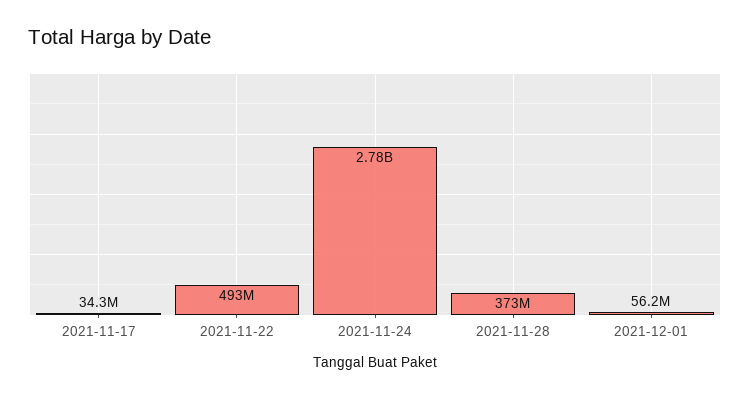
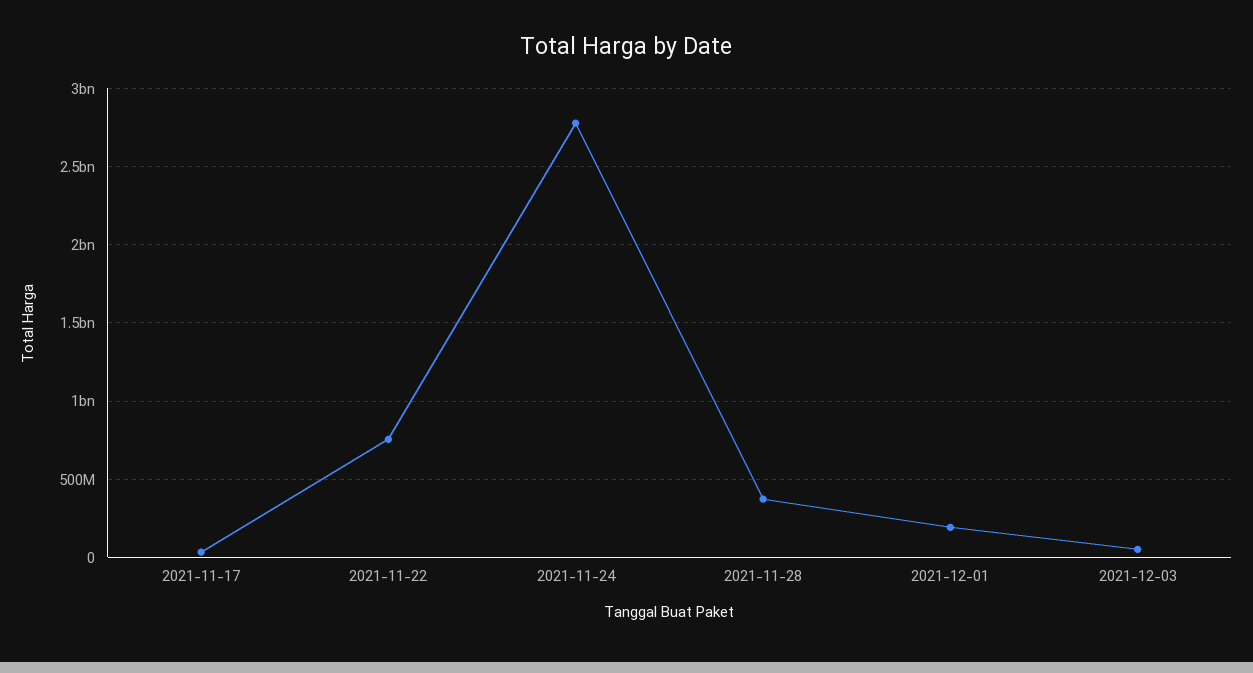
2021-11-22: 493000000 -> 750000000
2021-12-01: 56200000 -> 200000000
2021-12-03: none -> 50000000

